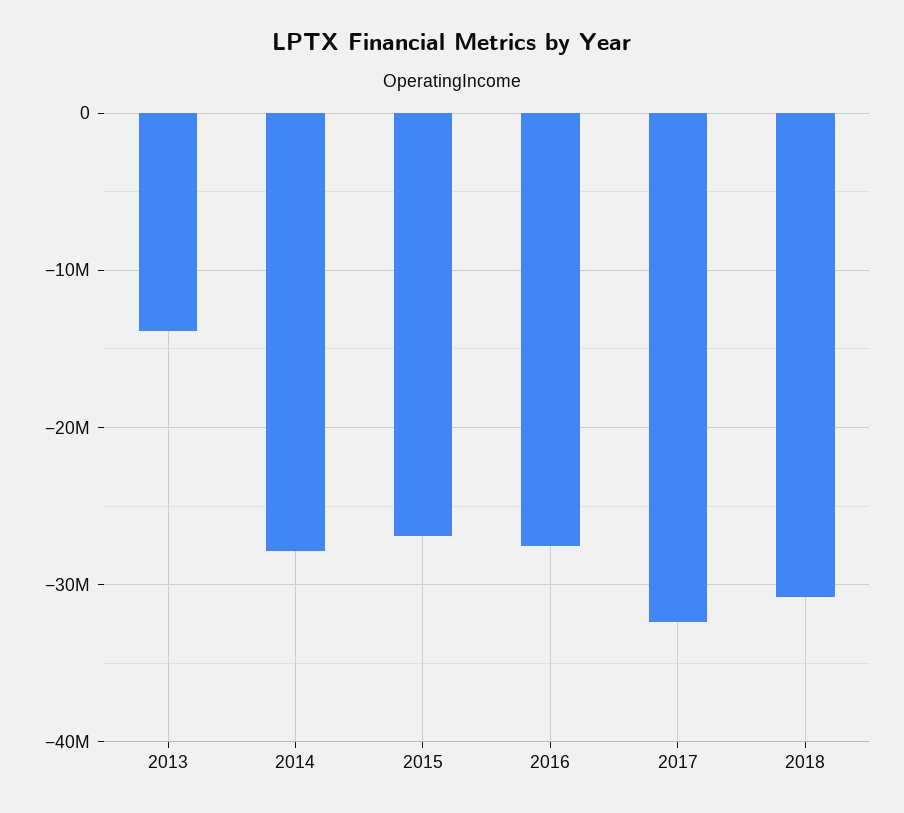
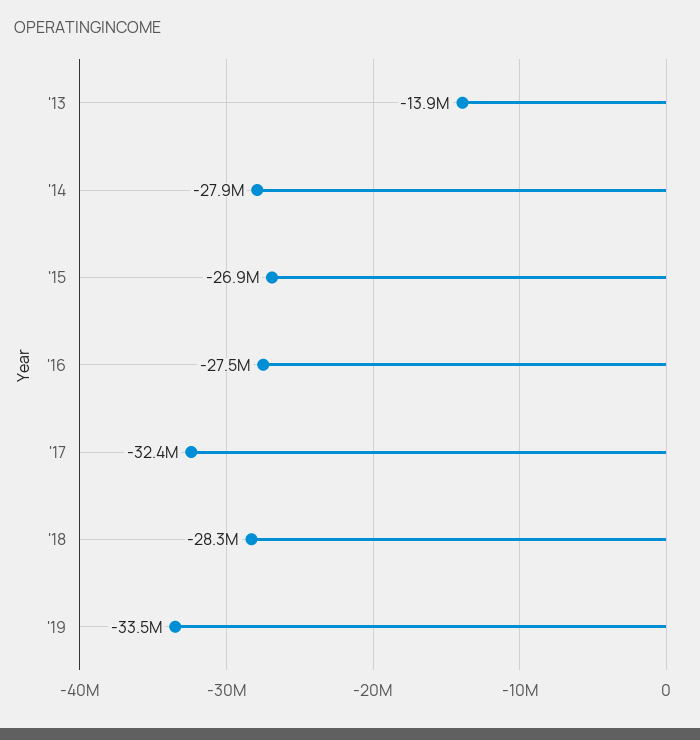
2018: -31000000 -> -28300000
'19: none -> -33500000

